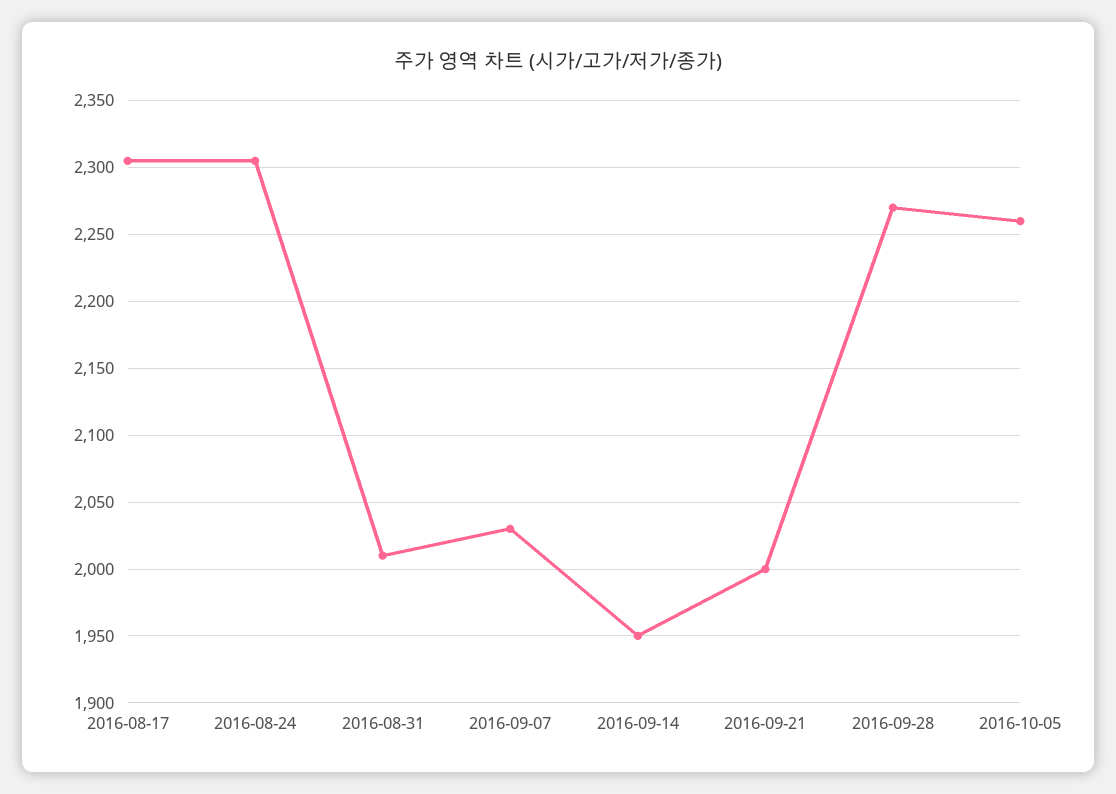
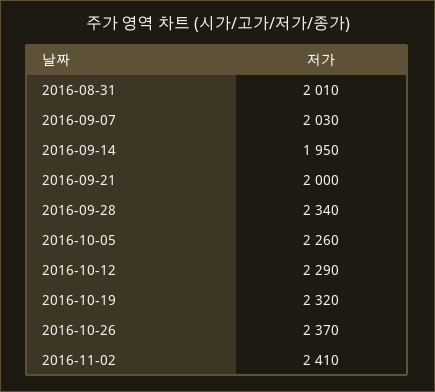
2016-08-17: 2305 -> none
2016-08-24: 2305 -> none
2016-09-28: 2270 -> 2340
2016-10-12: none -> 2290
2016-10-19: none -> 2320
2016-10-26: none -> 2370
2016-11-02: none -> 2410

